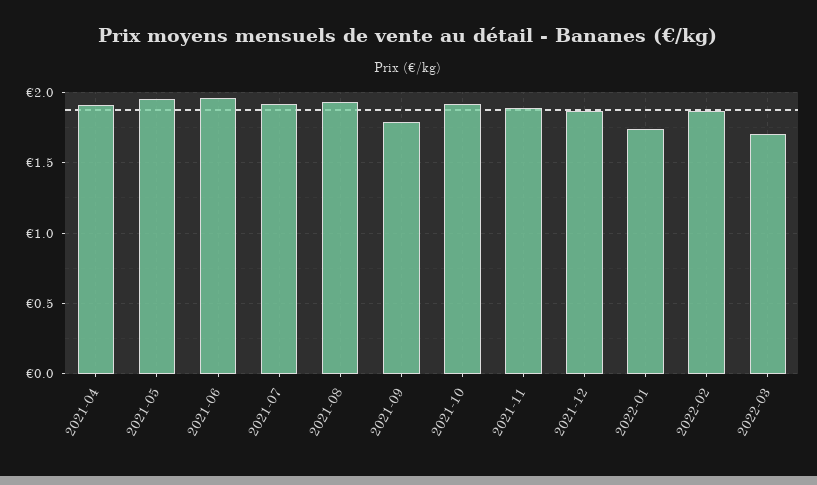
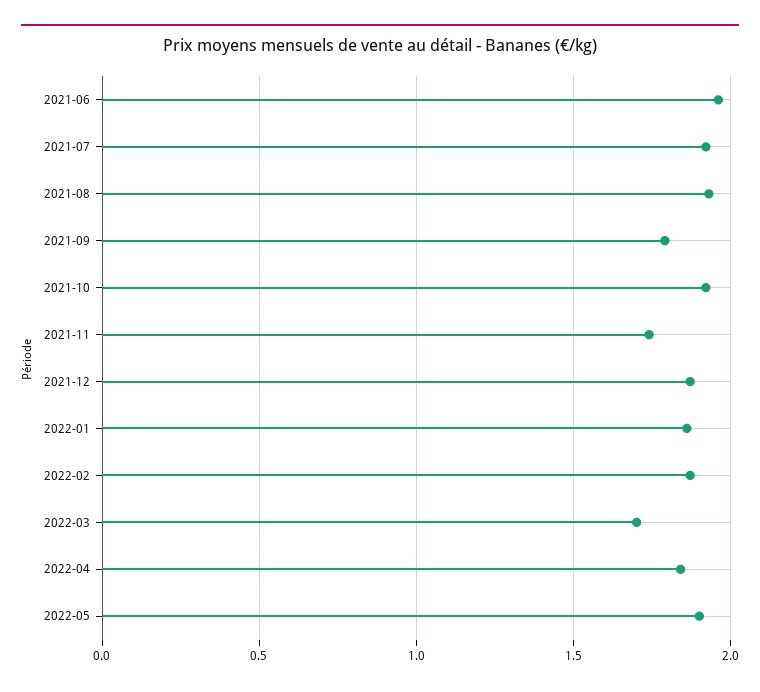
2021-04: 1.9 -> none
2021-05: 1.95 -> none
2021-11: 1.9 -> 1.75
2022-01: 1.75 -> 1.85
2022-04: none -> 1.85
2022-05: none -> 1.9

